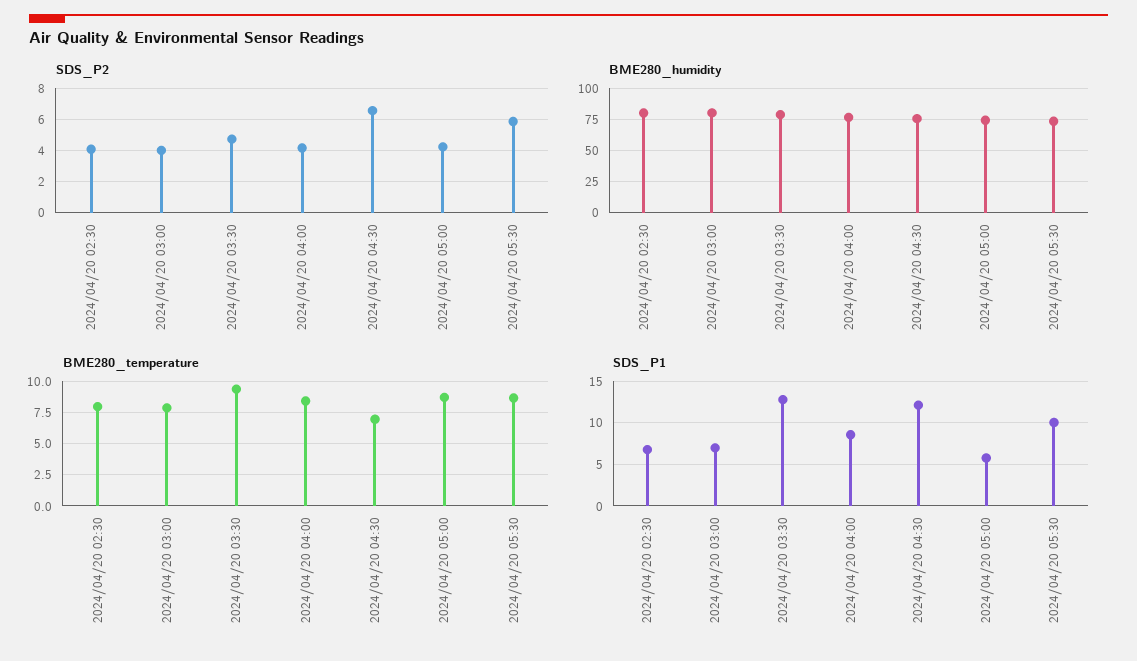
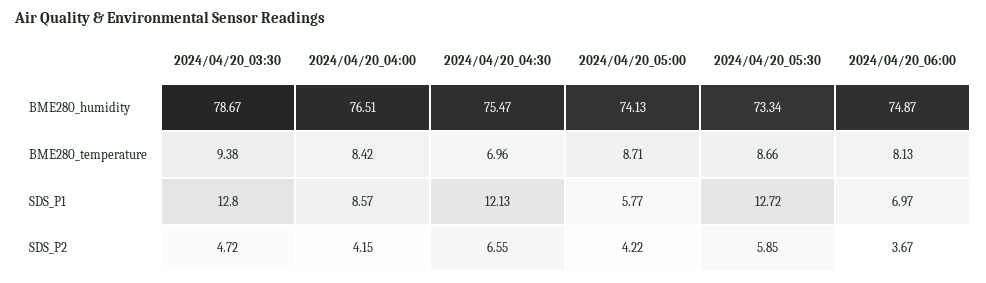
SDS_P2, 2024/04/20 02:30: 4 -> none
SDS_P2, 2024/04/20 03:00: 4 -> none
BME280_humidity, 2024/04/20 02:30: 80 -> none
BME280_humidity, 2024/04/20 03:00: 80 -> none
BME280_temperature, 2024/04/20 02:30: 8 -> none
BME280_temperature, 2024/04/20 03:00: 8 -> none
SDS_P1, 2024/04/20 02:30: 7 -> none
SDS_P1, 2024/04/20 03:00: 7 -> none
SDS_P1, 2024/04/20 05:30: 10 -> 12.72
BME280_humidity, 2024/04/20_06:00: none -> 74.87
BME280_temperature, 2024/04/20_06:00: none -> 8.13
SDS_P1, 2024/04/20_06:00: none -> 6.97
SDS_P2, 2024/04/20_06:00: none -> 3.67

